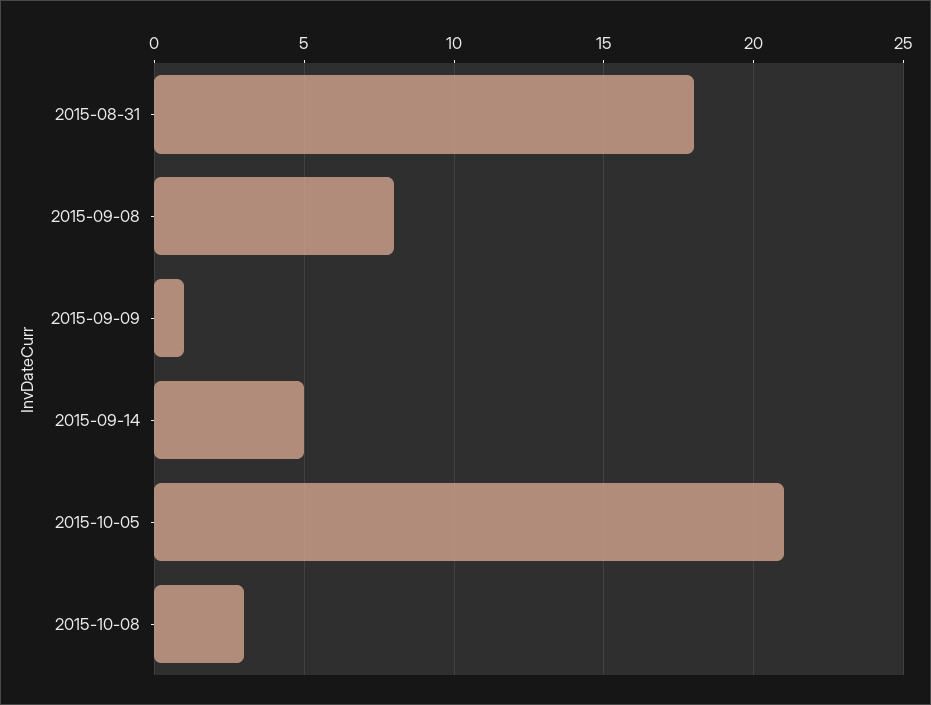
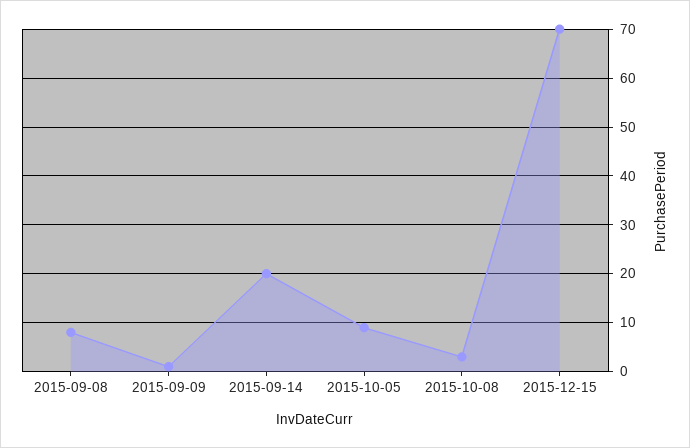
2015-08-31: 18 -> none
2015-09-14: 5 -> 20
2015-10-05: 21 -> 10
2015-12-15: none -> 70

